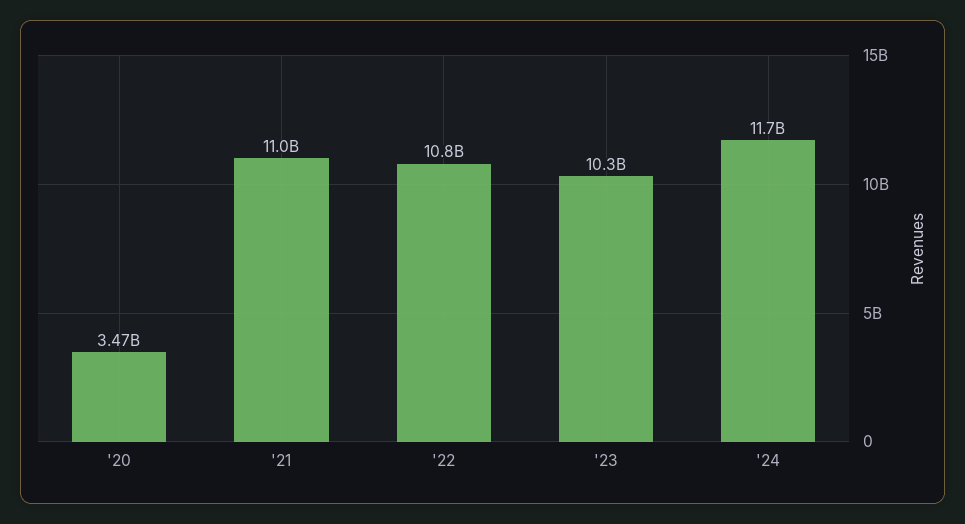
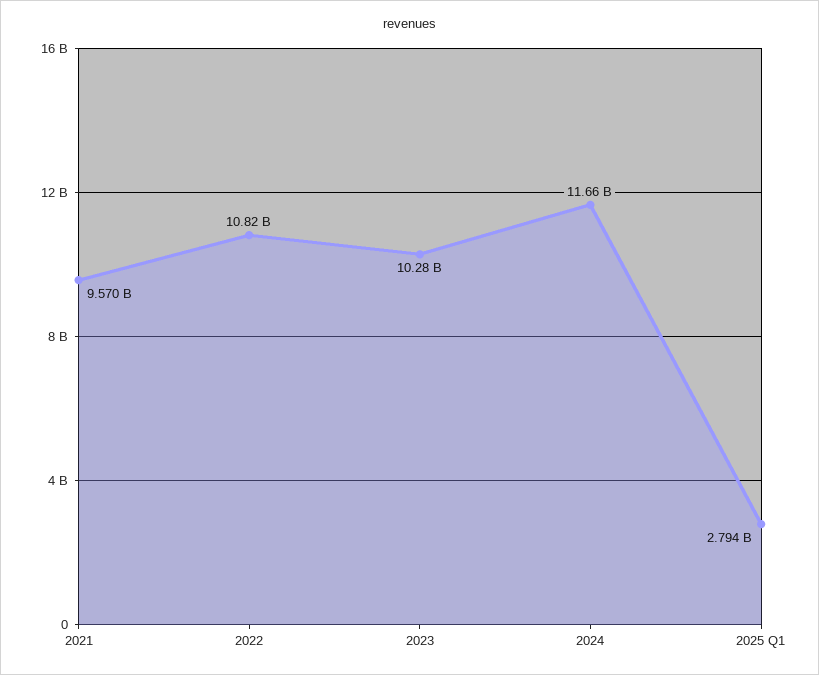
'20: 3470000000 -> none
'21: 11000000000 -> 9570000000
2025 Q1: none -> 2794000000

